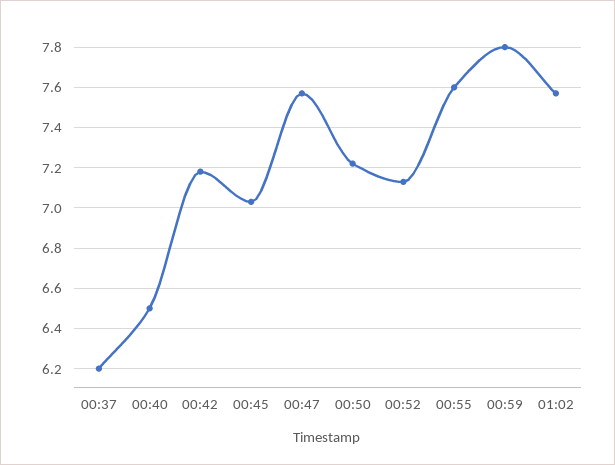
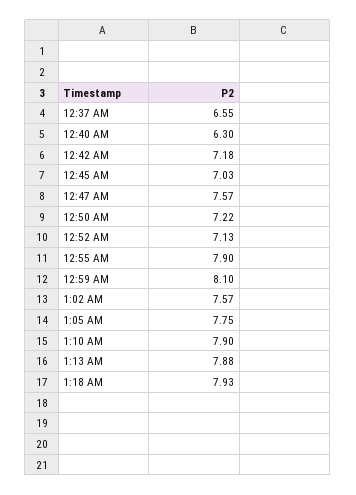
00:37: 6.2 -> 6.55
00:40: 6.5 -> 6.3
00:55: 7.6 -> 7.9
00:59: 7.8 -> 8.1
1:05 AM: none -> 7.75
1:10 AM: none -> 7.9
1:13 AM: none -> 7.88
1:18 AM: none -> 7.93

